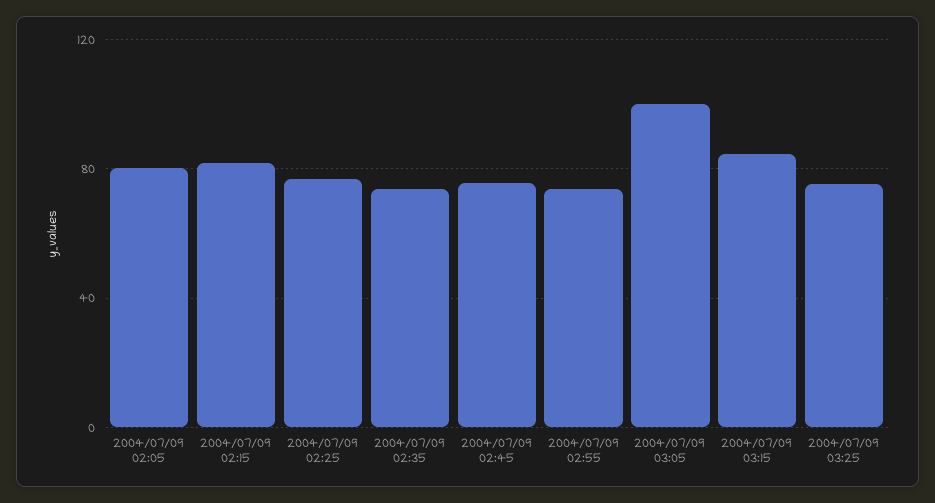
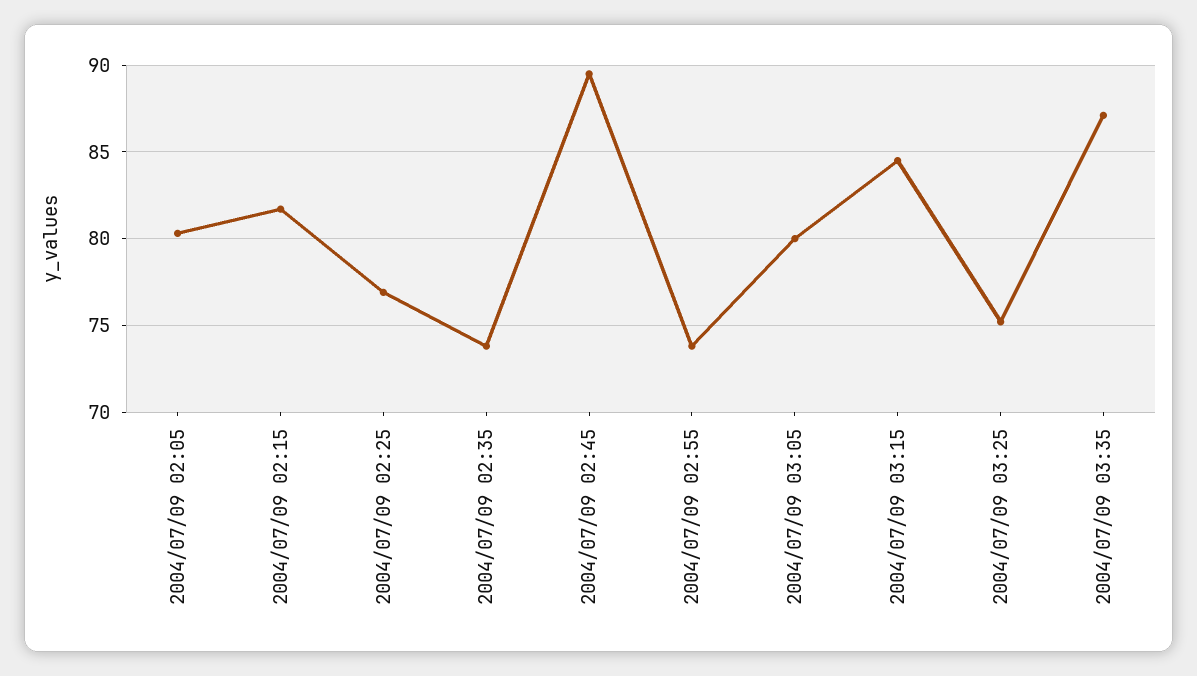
2004/07/09 02:45: 75 -> 89.5
2004/07/09 03:05: 100 -> 80
2004/07/09 03:35: none -> 87

